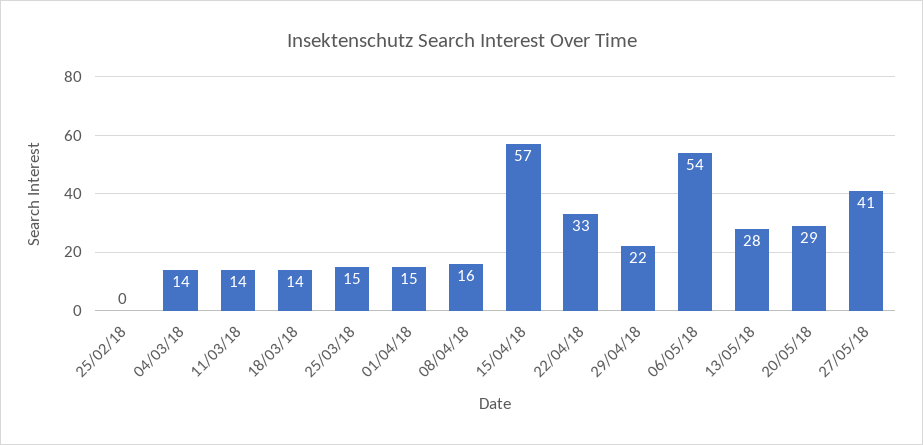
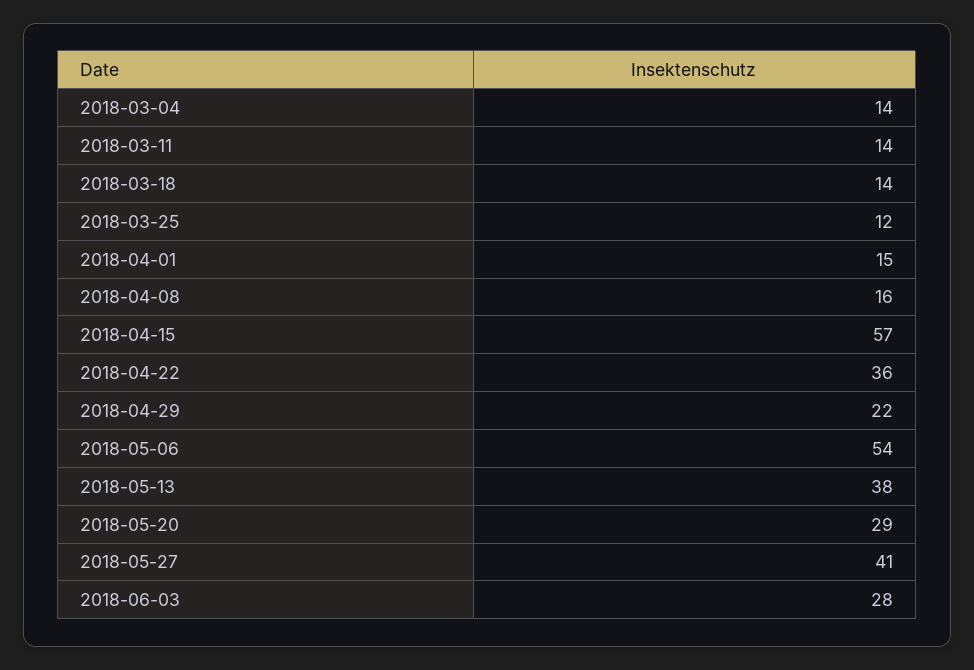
25/02/18: 0 -> none
25/03/18: 15 -> 12
22/04/18: 33 -> 36
13/05/18: 28 -> 38
2018-06-03: none -> 28

